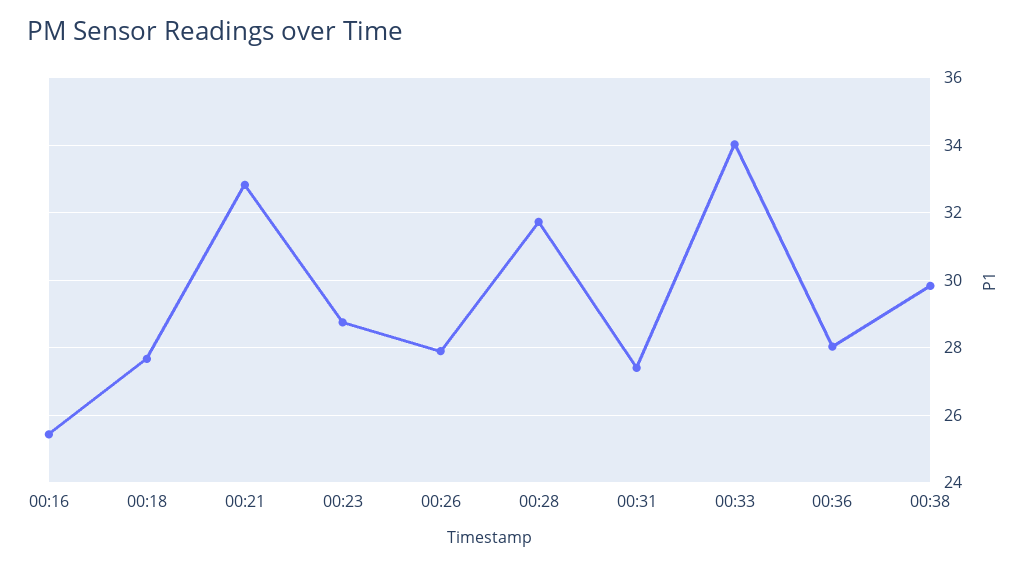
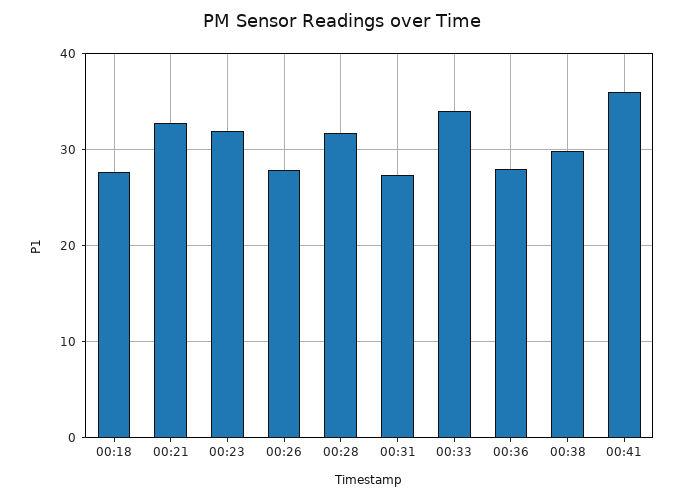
00:16: 25.4 -> none
00:23: 28.8 -> 32
00:41: none -> 36

